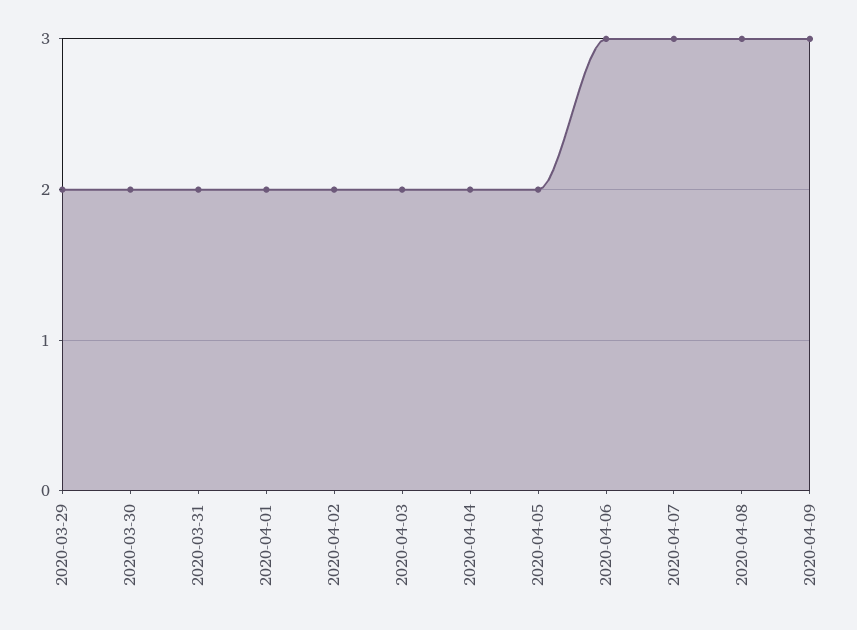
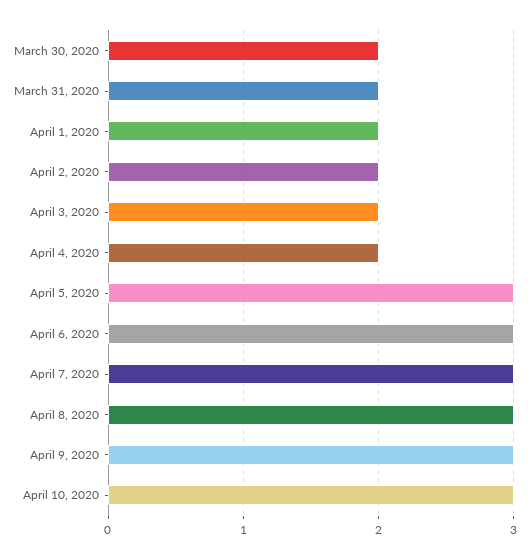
2020-03-29: 2 -> none
2020-04-05: 2 -> 3
April 10, 2020: none -> 3

